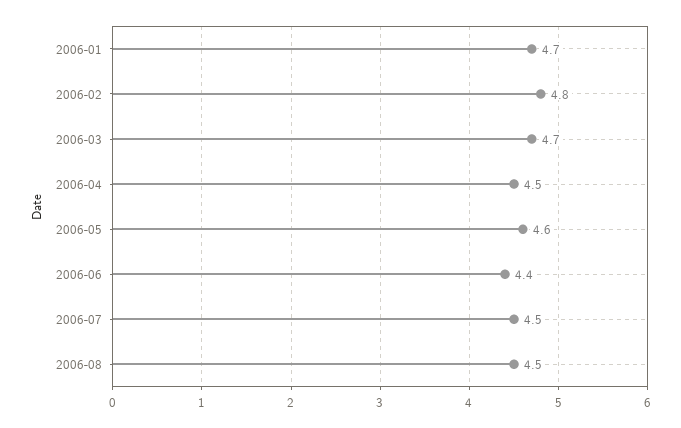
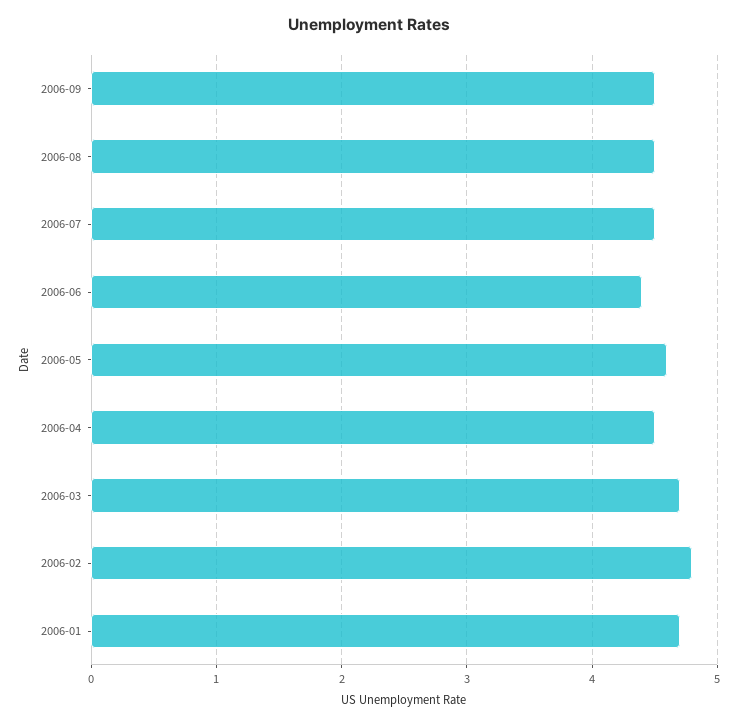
2006-09: none -> 4.5

